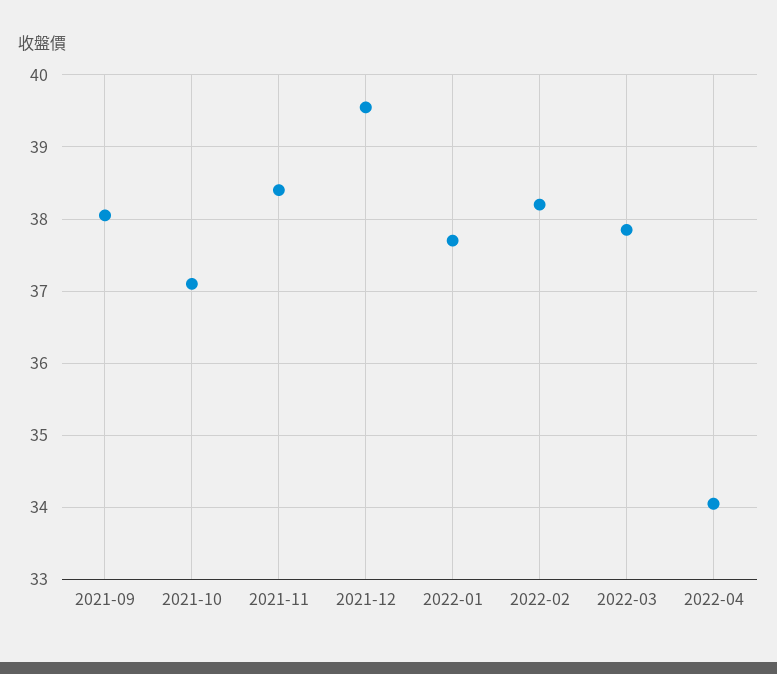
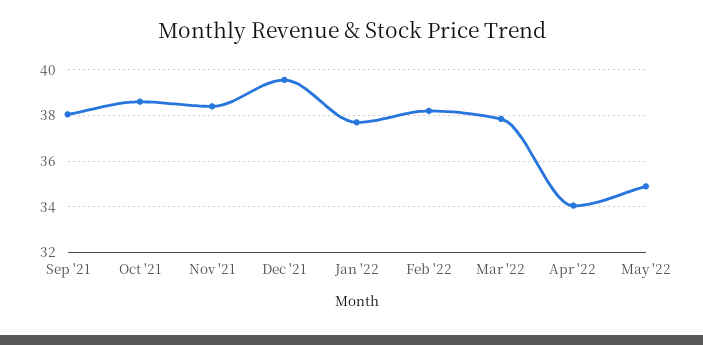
2021-10: 37.1 -> 38.5
May '22: none -> 35

